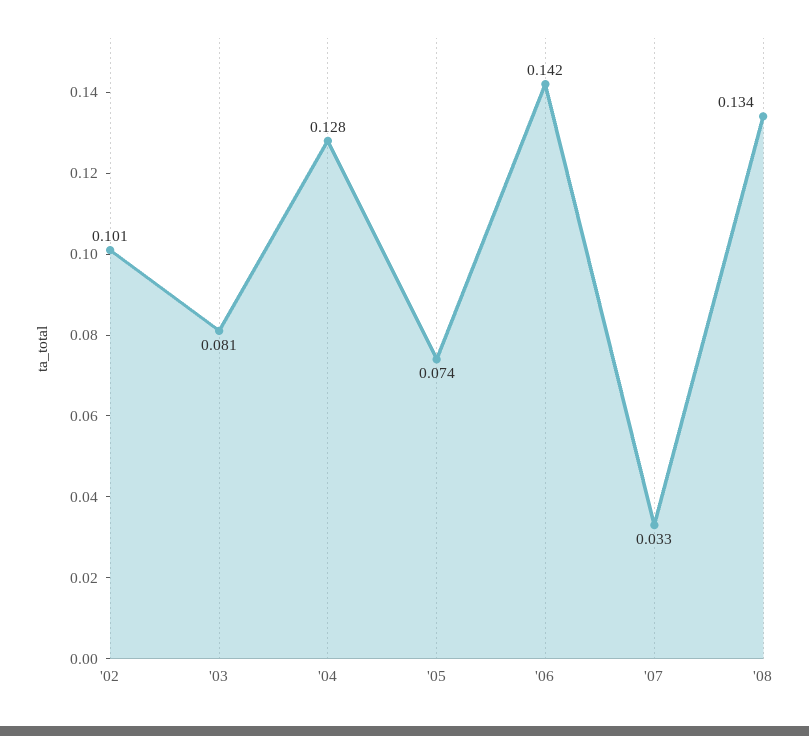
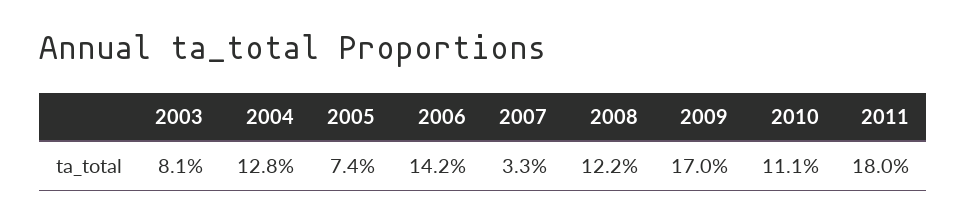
'02: 0.101 -> none
'08: 0.134 -> 0.122
2009: none -> 0.17
2010: none -> 0.111
2011: none -> 0.18

